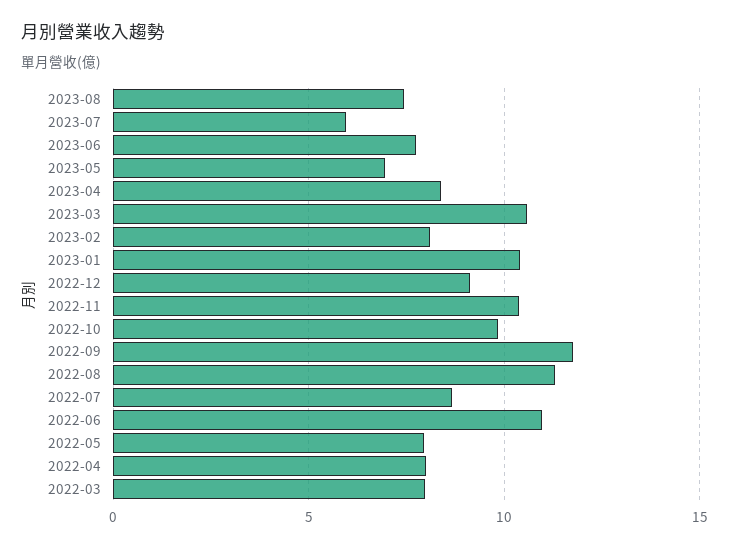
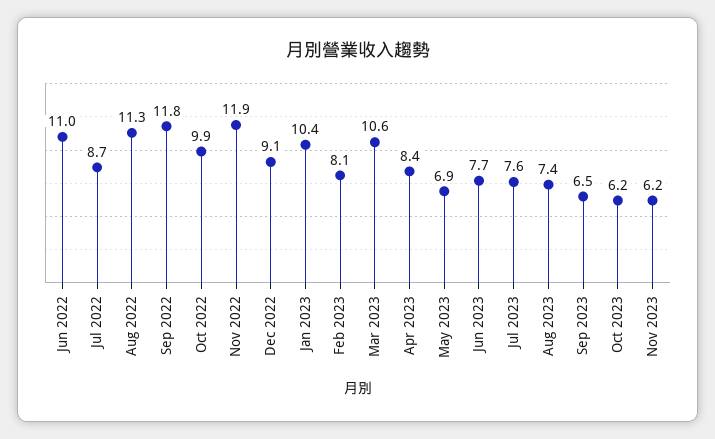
2023-07: 6 -> 7.6
2022-11: 10.5 -> 11.9
2022-05: 8 -> none
2022-04: 8 -> none
2022-03: 8 -> none
Sep 2023: none -> 6.5
Oct 2023: none -> 6.2
Nov 2023: none -> 6.2

